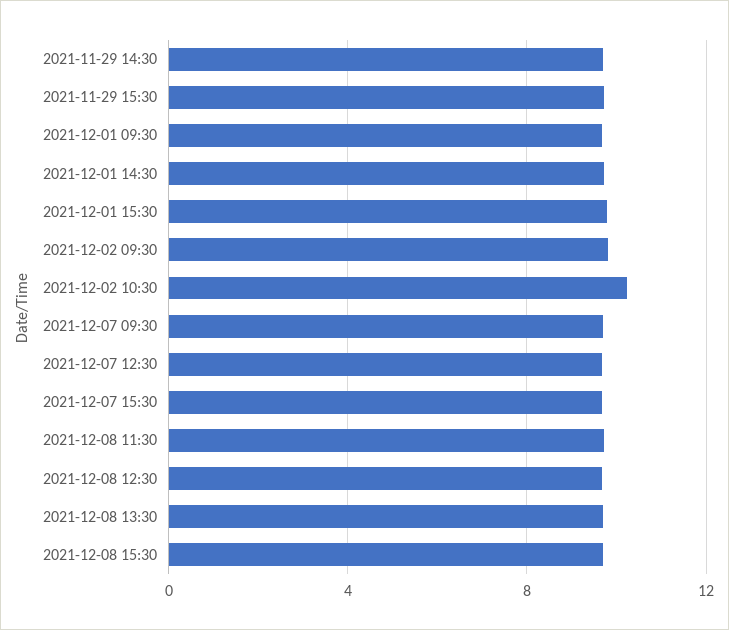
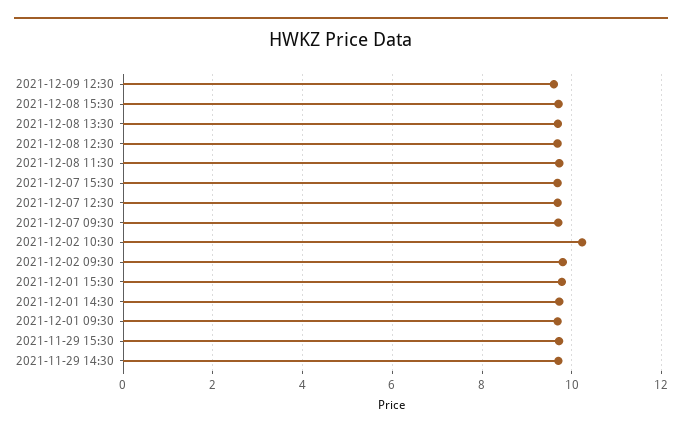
2021-12-09 12:30: none -> 9.6

